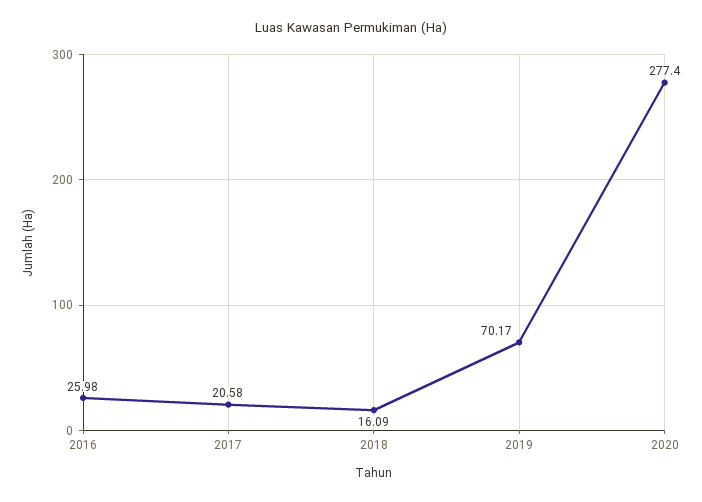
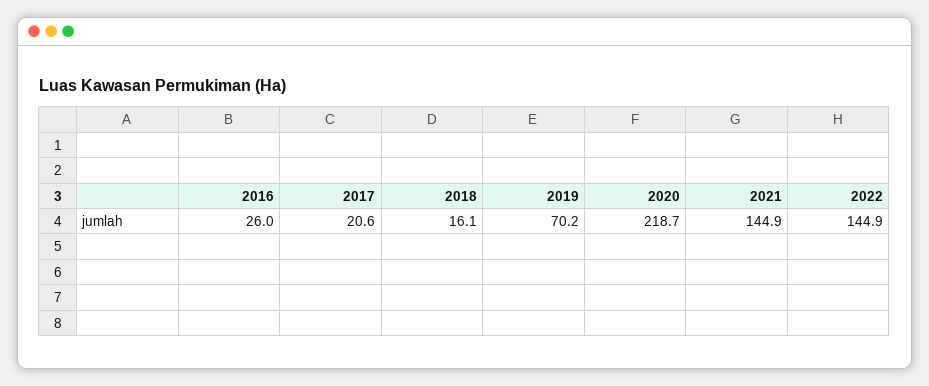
2020: 277.4 -> 218.7
2021: none -> 144.9
2022: none -> 144.9

